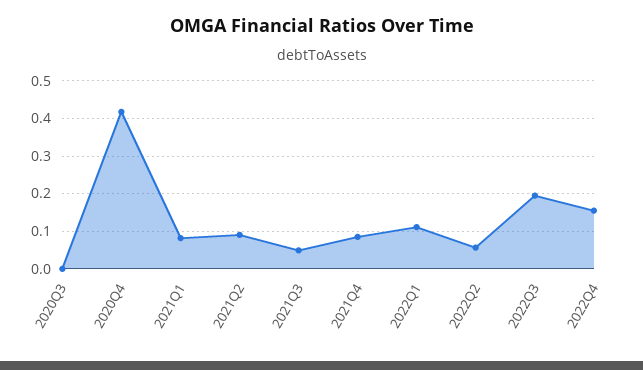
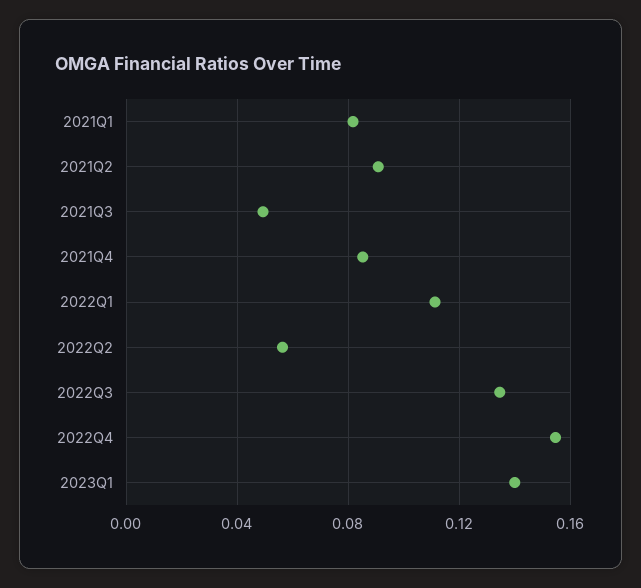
2020Q3: 0 -> none
2020Q4: 0.42 -> none
2022Q3: 0.2 -> 0.135
2023Q1: none -> 0.14

